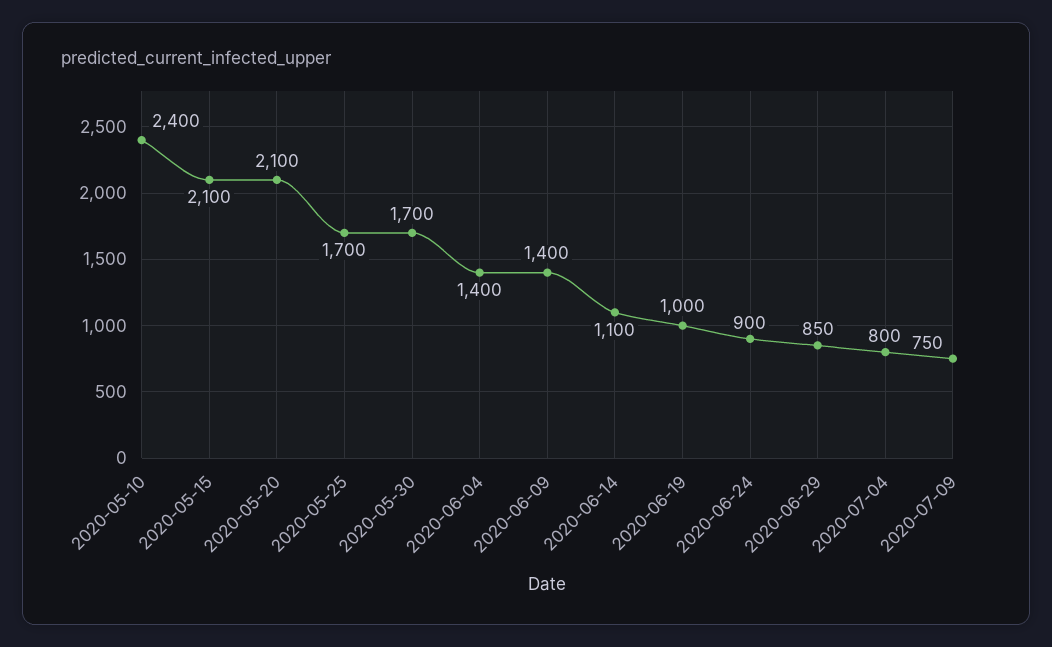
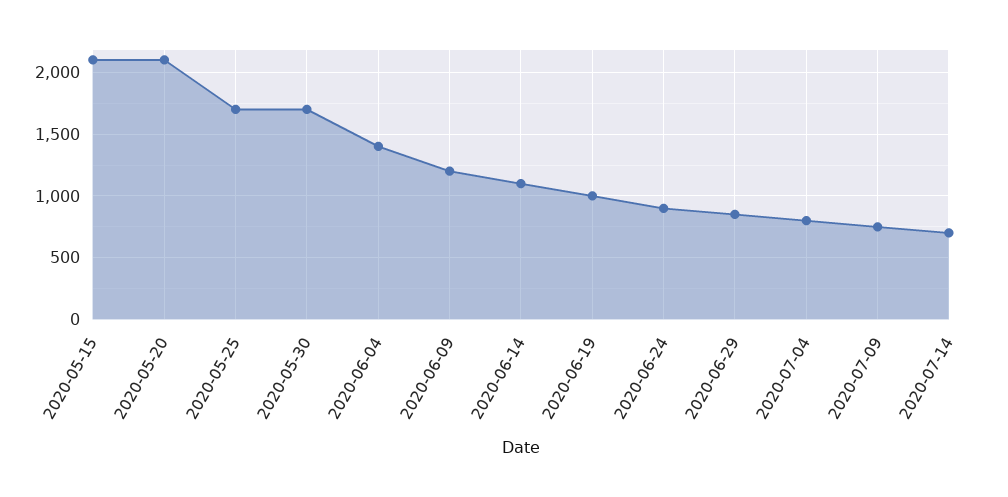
2020-05-10: 2400 -> none
2020-06-09: 1400 -> 1200
2020-07-14: none -> 700

